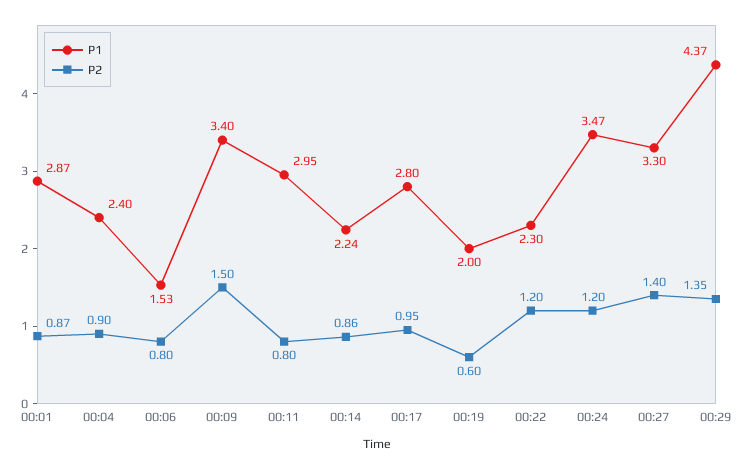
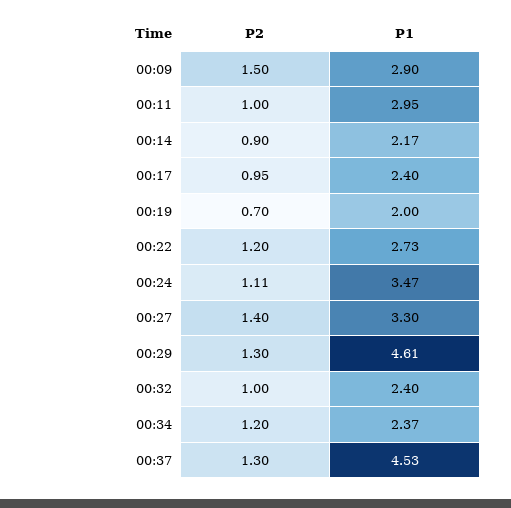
P1, 00:01: 2.87 -> none
P2, 00:01: 0.87 -> none
P1, 00:04: 2.4 -> none
P2, 00:04: 0.9 -> none
P1, 00:06: 1.53 -> none
P2, 00:06: 0.8 -> none
P1, 00:09: 3.4 -> 2.9
P2, 00:11: 0.8 -> 1
P1, 00:14: 2.24 -> 2.17
P2, 00:14: 0.86 -> 0.9
P1, 00:17: 2.8 -> 2.4
P2, 00:19: 0.6 -> 0.7
P1, 00:22: 2.3 -> 2.73
P2, 00:24: 1.2 -> 1.11
P1, 00:29: 4.37 -> 4.61
P2, 00:29: 1.35 -> 1.3
P2, 00:32: none -> 1
P1, 00:32: none -> 2.4
P2, 00:34: none -> 1.2
P1, 00:34: none -> 2.37
P2, 00:37: none -> 1.3
P1, 00:37: none -> 4.53

